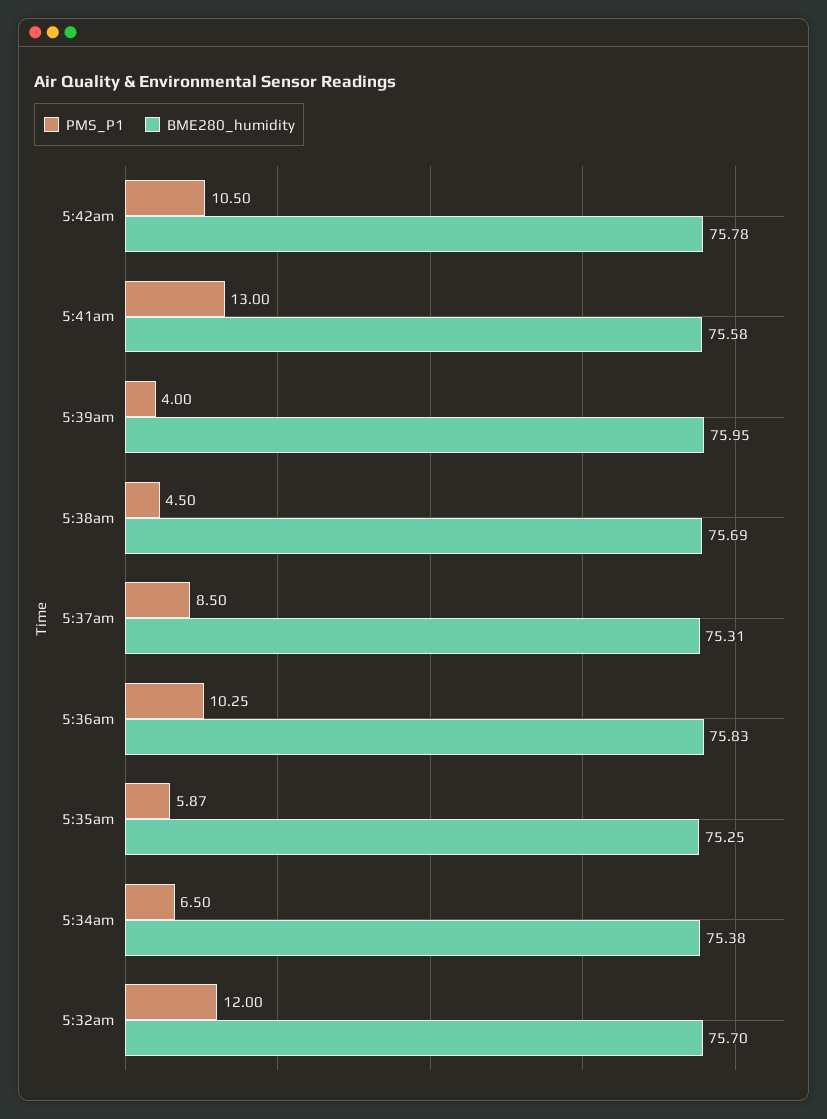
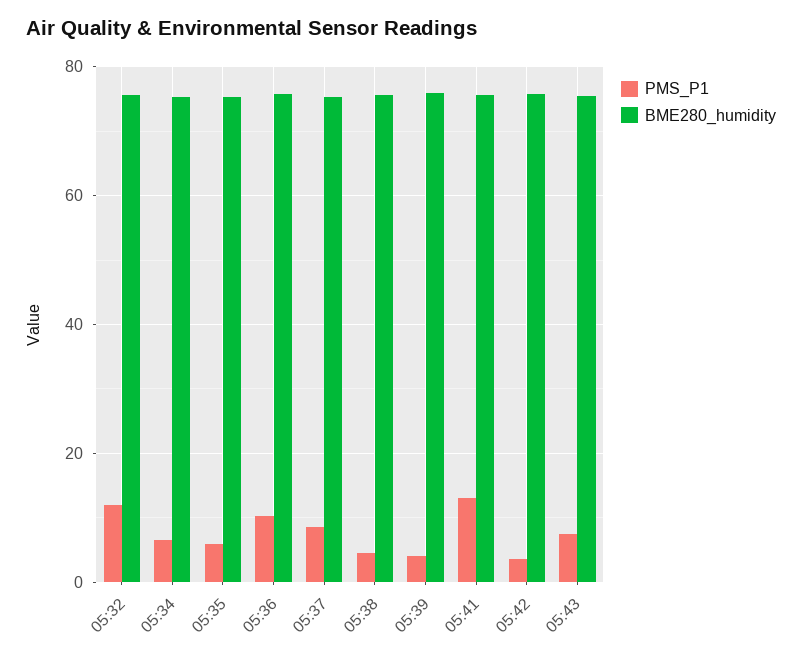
PMS_P1, 5:42am: 10.5 -> 4
PMS_P1, 05:43: none -> 8
BME280_humidity, 05:43: none -> 76

